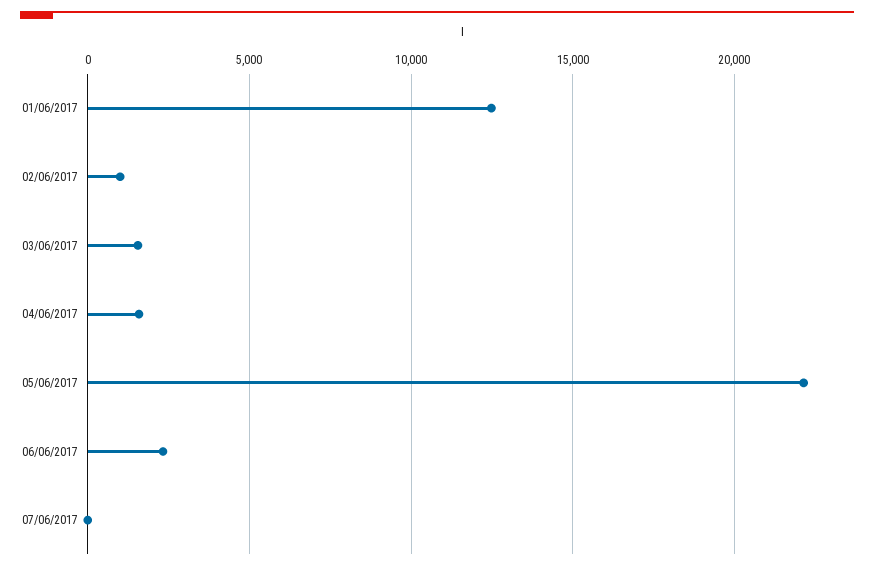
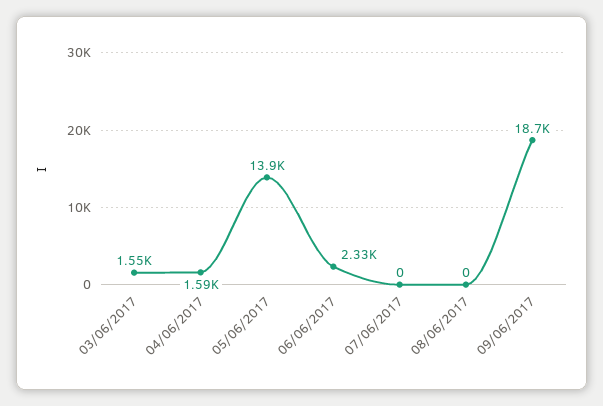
01/06/2017: 12500 -> none
02/06/2017: 1000 -> none
05/06/2017: 22000 -> 13900
08/06/2017: none -> 0
09/06/2017: none -> 18700

